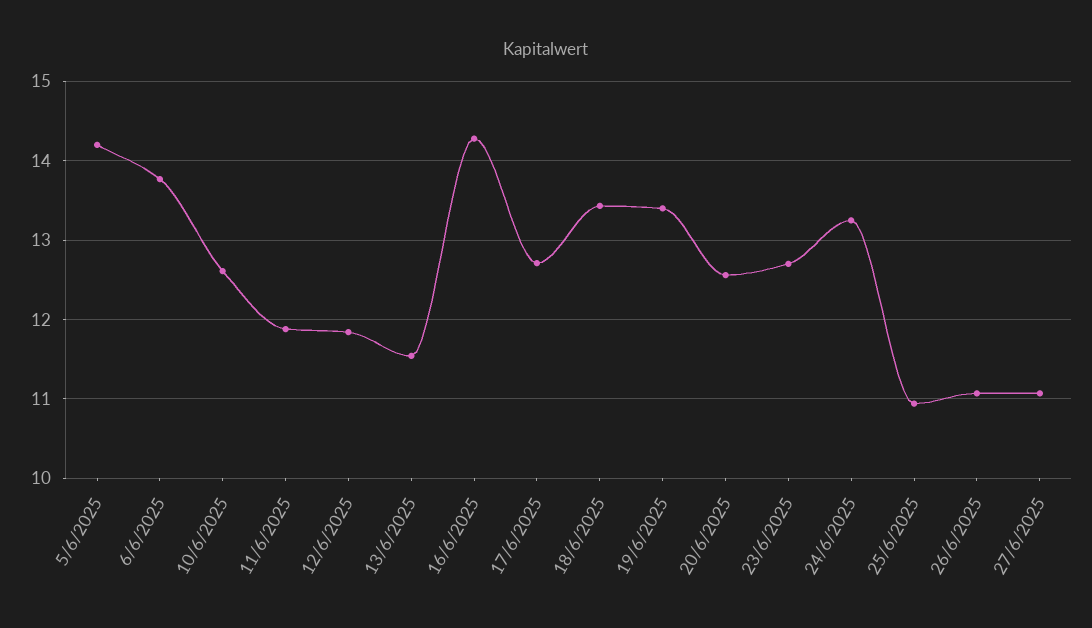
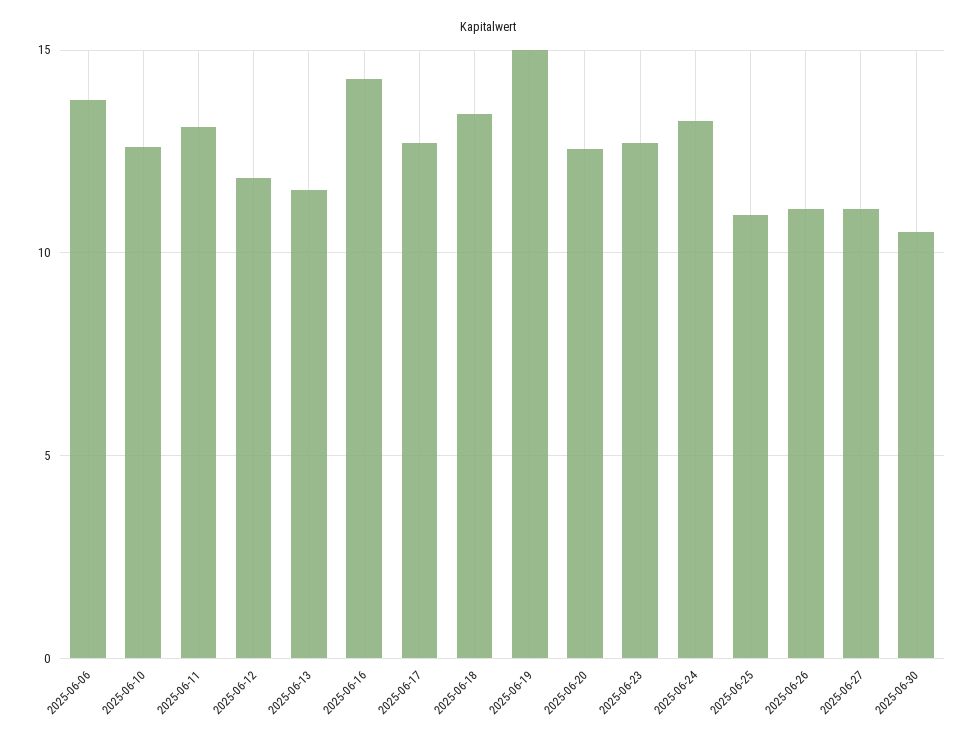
5/6/2025: 14.2 -> none
11/6/2025: 11.9 -> 13
19/6/2025: 13.4 -> 15
2025-06-30: none -> 10.5

